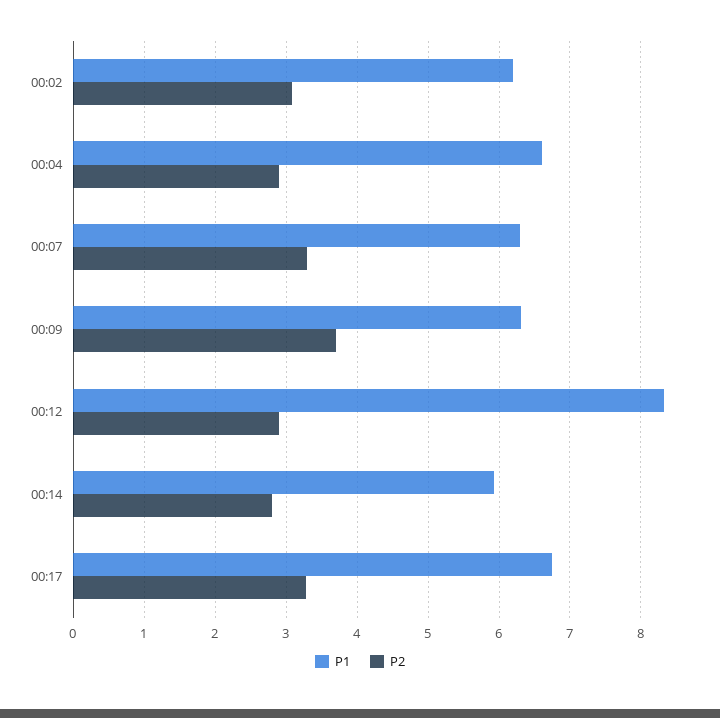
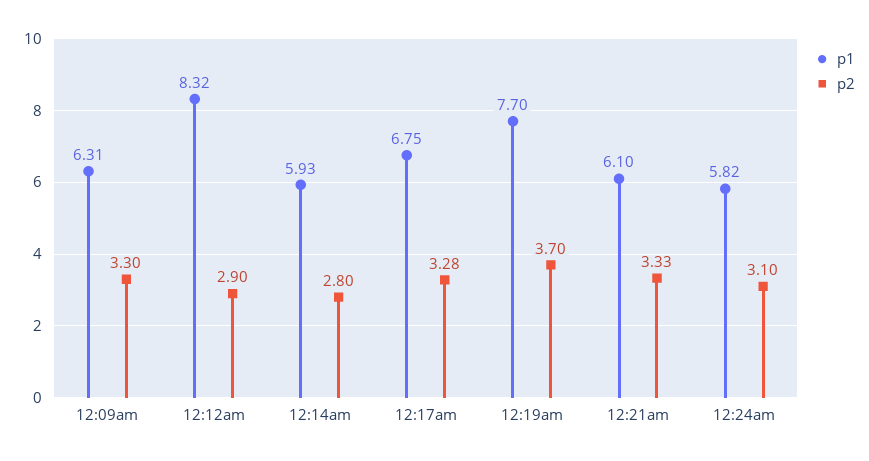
P1, 00:02: 6.2 -> none
P2, 00:02: 3.1 -> none
P1, 00:04: 6.6 -> none
P2, 00:04: 2.9 -> none
P1, 00:07: 6.3 -> none
P2, 00:07: 3.3 -> none
P2, 00:09: 3.7 -> 3.3
P1, 12:19am: none -> 7.7
P2, 12:19am: none -> 3.7
P1, 12:21am: none -> 6.1
P2, 12:21am: none -> 3.33
P1, 12:24am: none -> 5.82
P2, 12:24am: none -> 3.1

